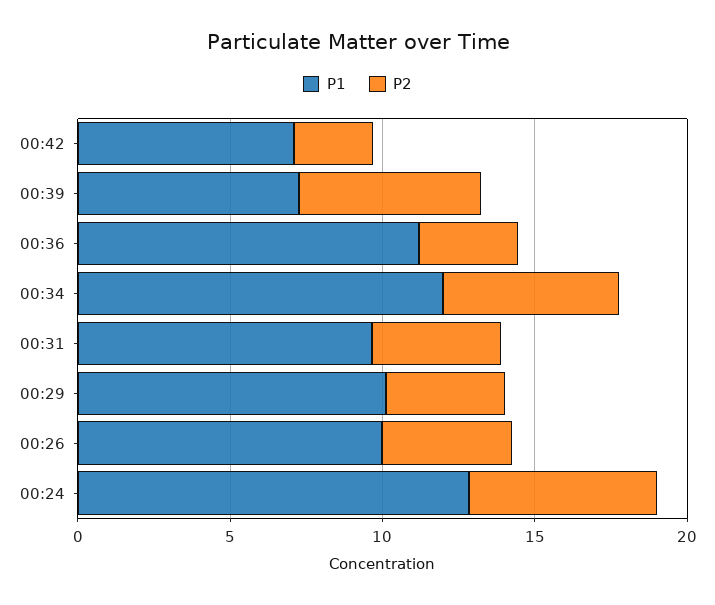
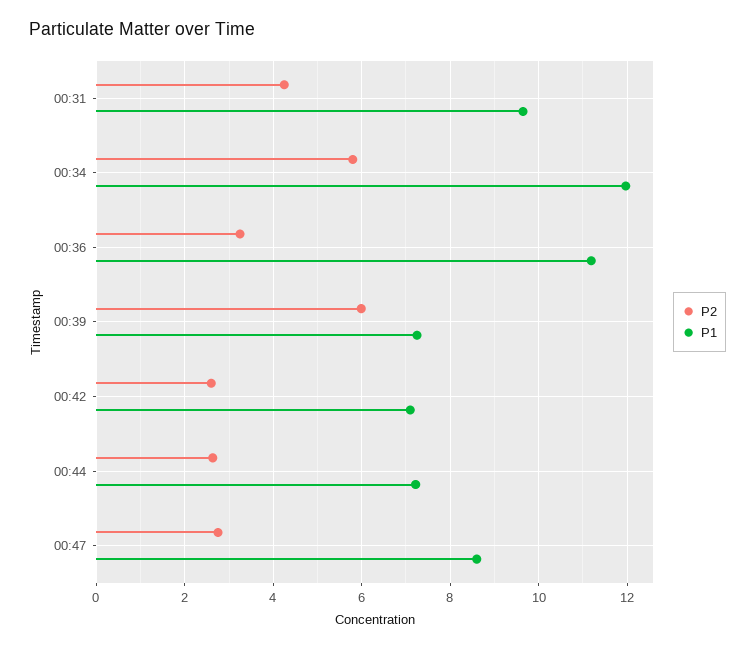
P1, 00:29: 10 -> none
P2, 00:29: 4 -> none
P1, 00:26: 10 -> none
P2, 00:26: 4 -> none
P1, 00:24: 13 -> none
P2, 00:24: 6 -> none
P2, 00:44: none -> 2.6
P1, 00:44: none -> 7.2
P2, 00:47: none -> 2.8
P1, 00:47: none -> 8.6

